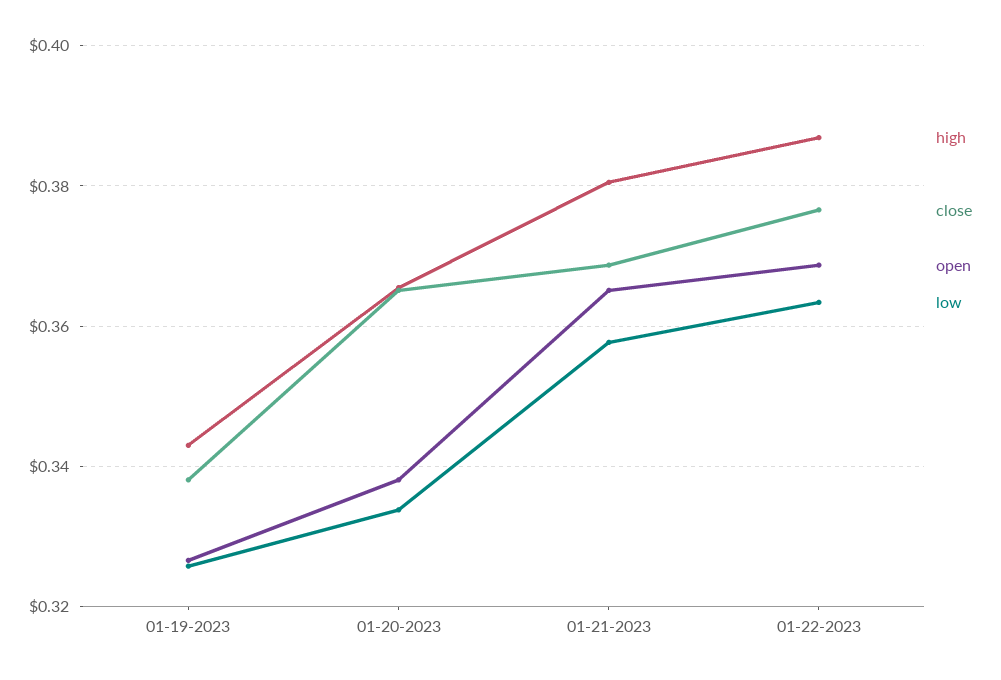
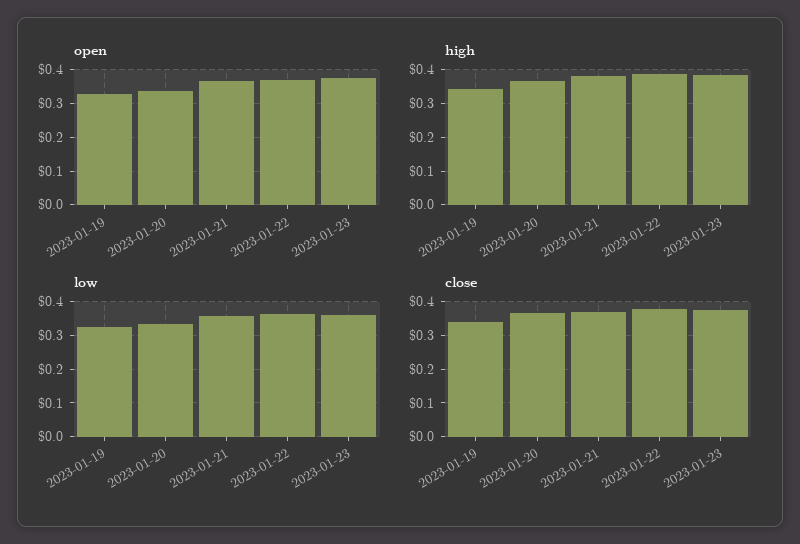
open, 2023-01-23: none -> 0.38
high, 2023-01-23: none -> 0.38
low, 2023-01-23: none -> 0.36
close, 2023-01-23: none -> 0.38

